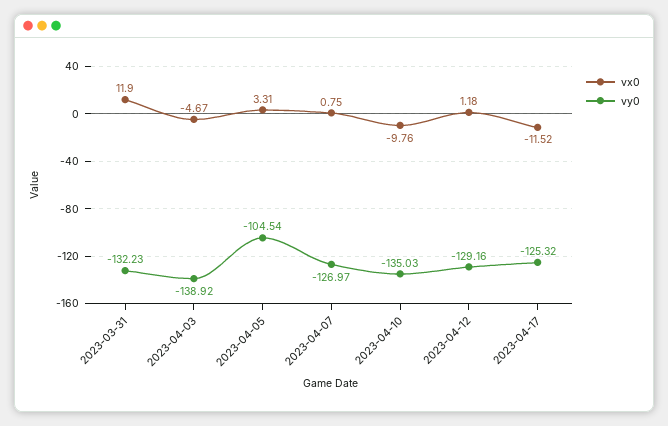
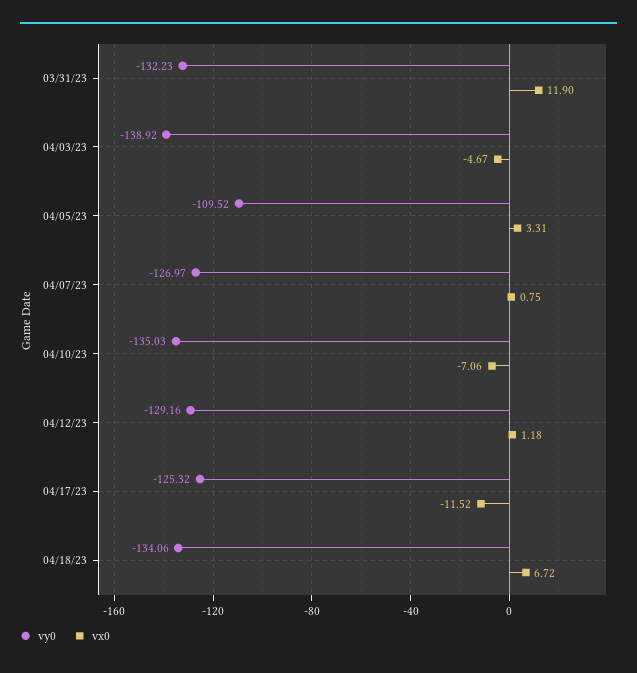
vy0, 2023-04-05: -104.54 -> -109.52
vx0, 2023-04-10: -9.76 -> -7.06
vy0, 04/18/23: none -> -134.06
vx0, 04/18/23: none -> 6.72

